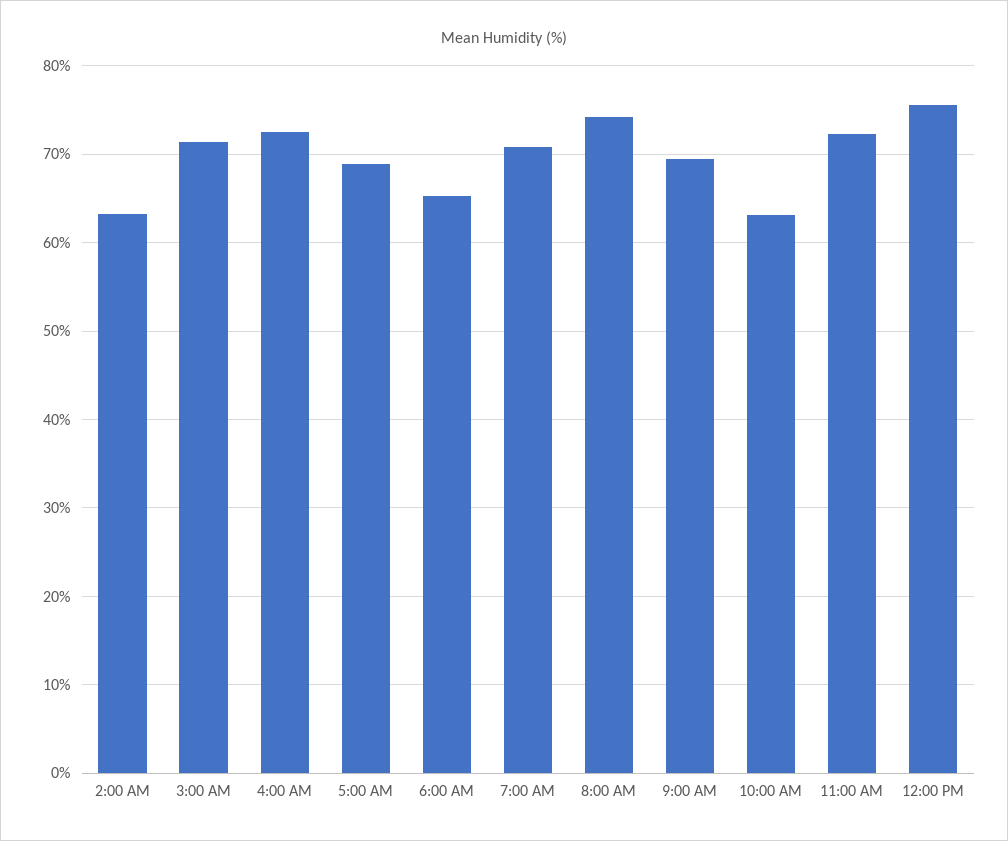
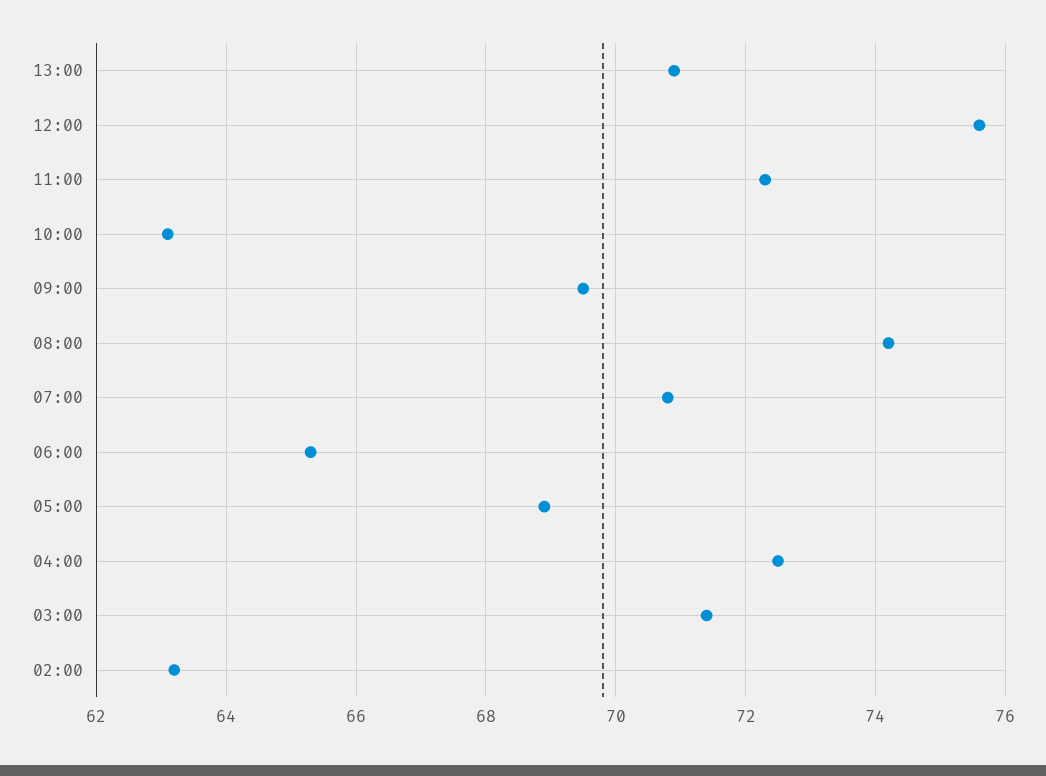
13:00: none -> 71

